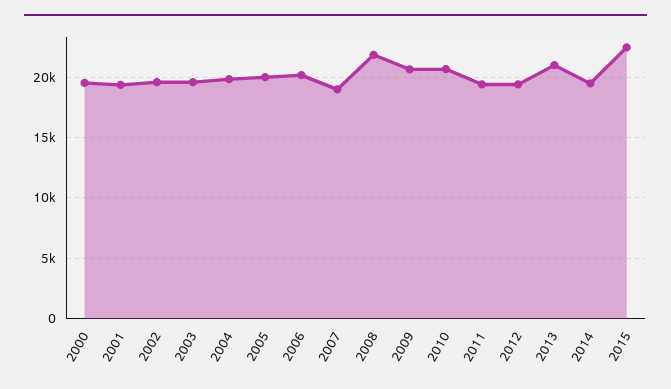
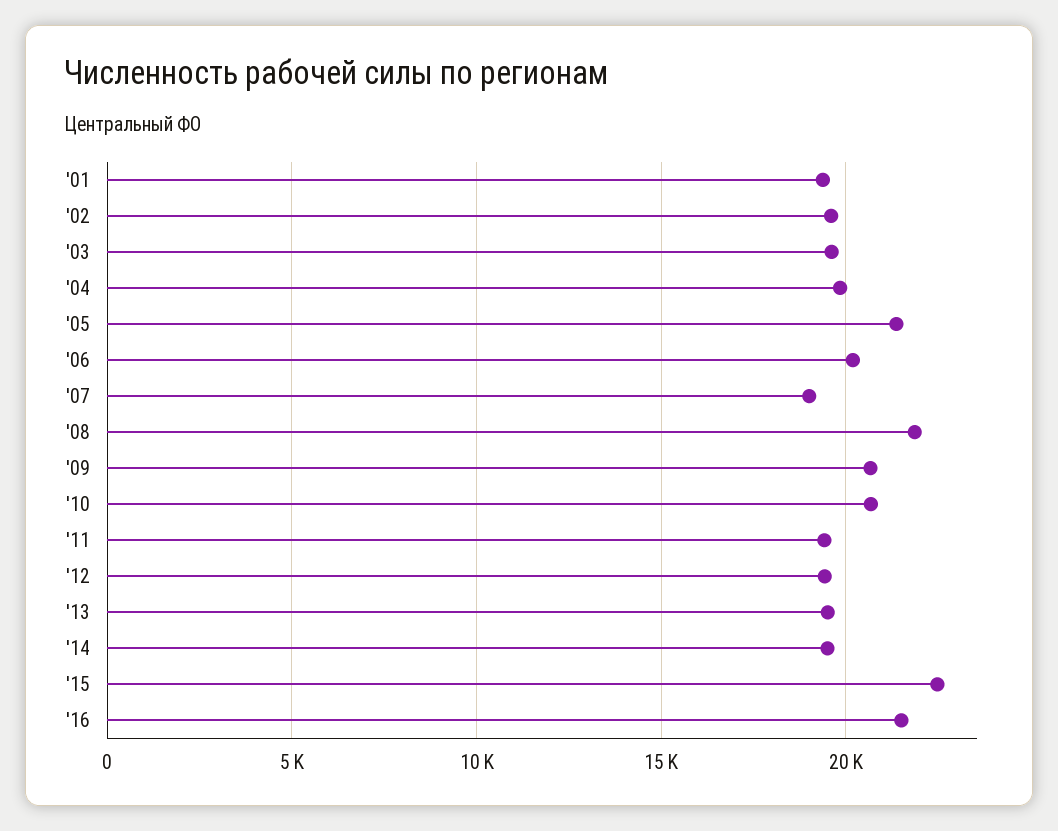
2000: 19500 -> none
2005: 20000 -> 21500
2013: 21000 -> 19500
'16: none -> 21500

